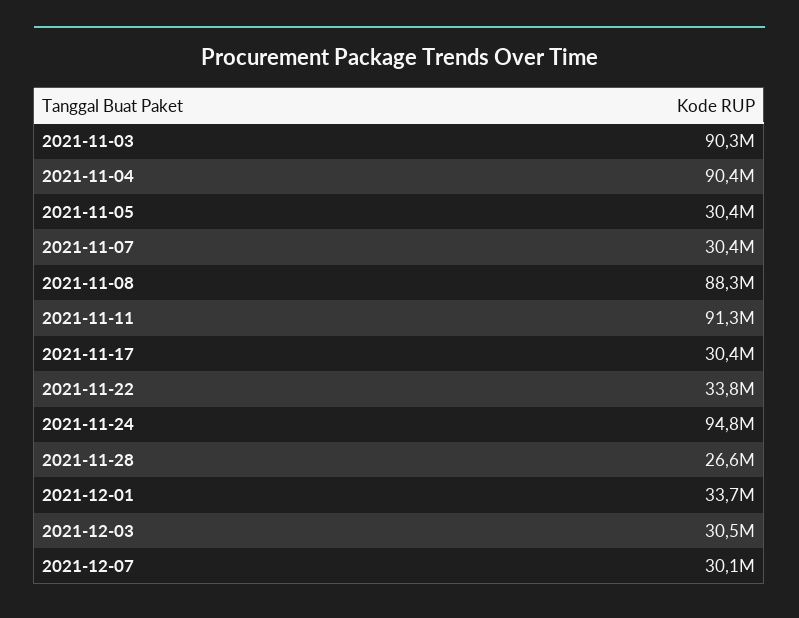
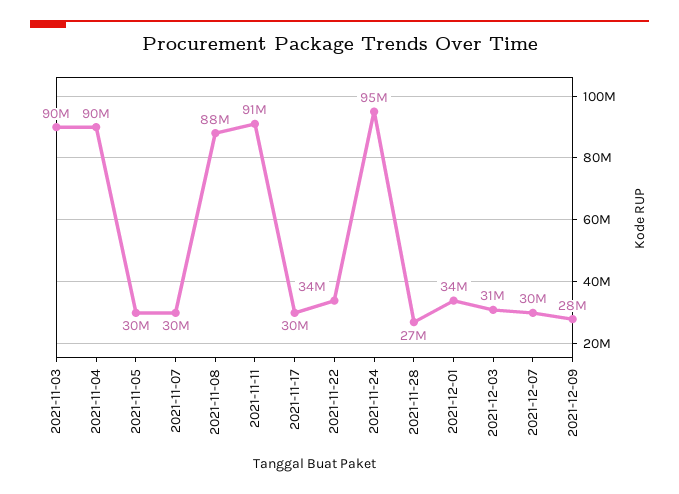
2021-12-09: none -> 28000000

